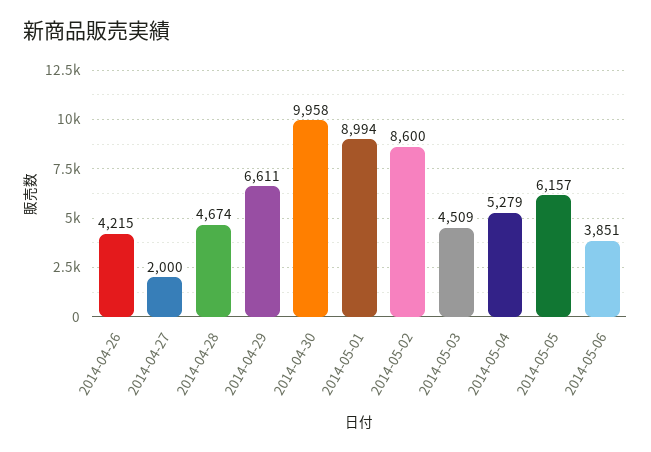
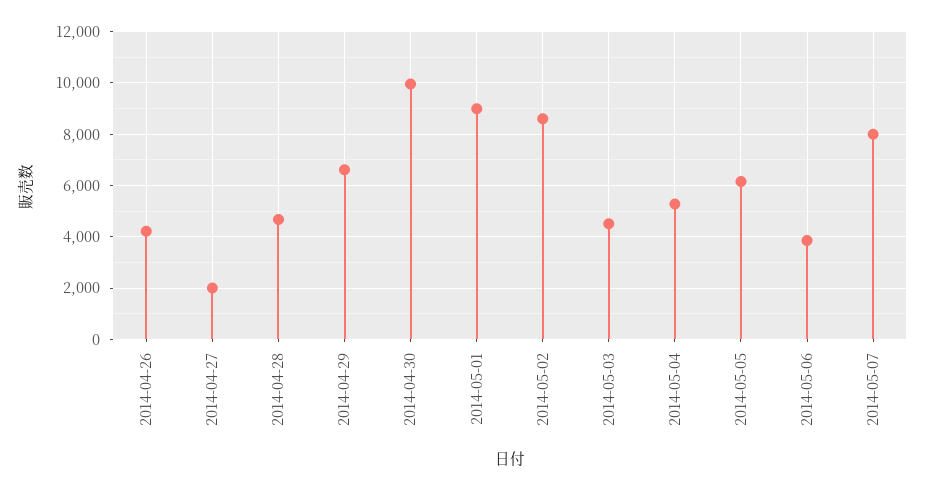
2014-05-07: none -> 8000

